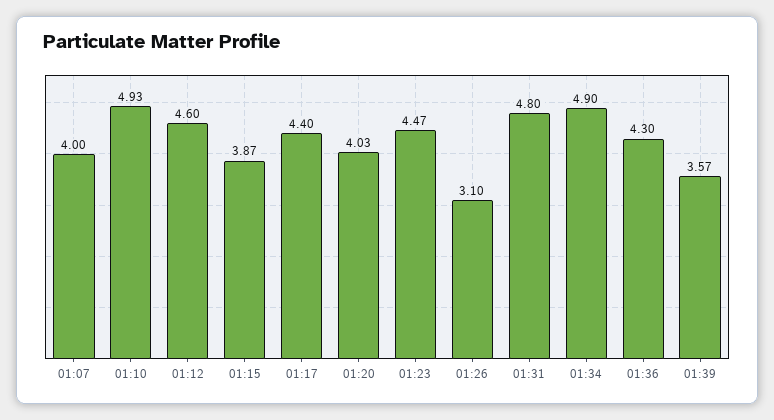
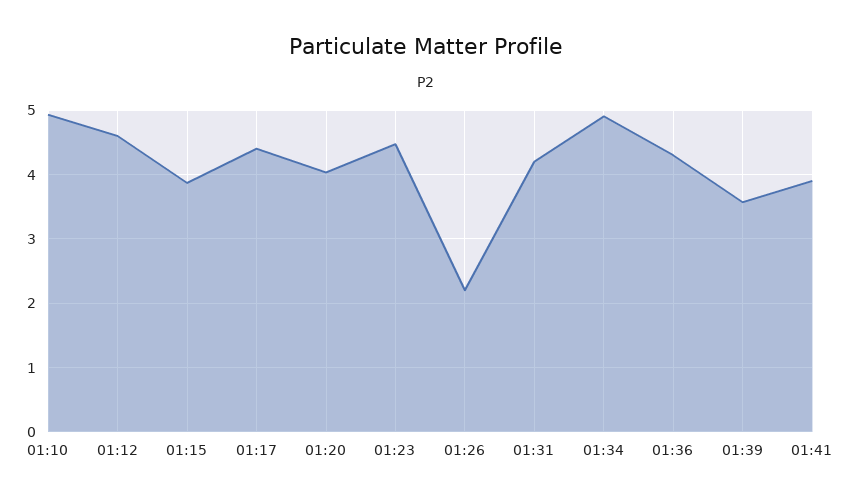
01:07: 4 -> none
01:26: 3.1 -> 2.2
01:31: 4.8 -> 4.2
01:41: none -> 3.9

